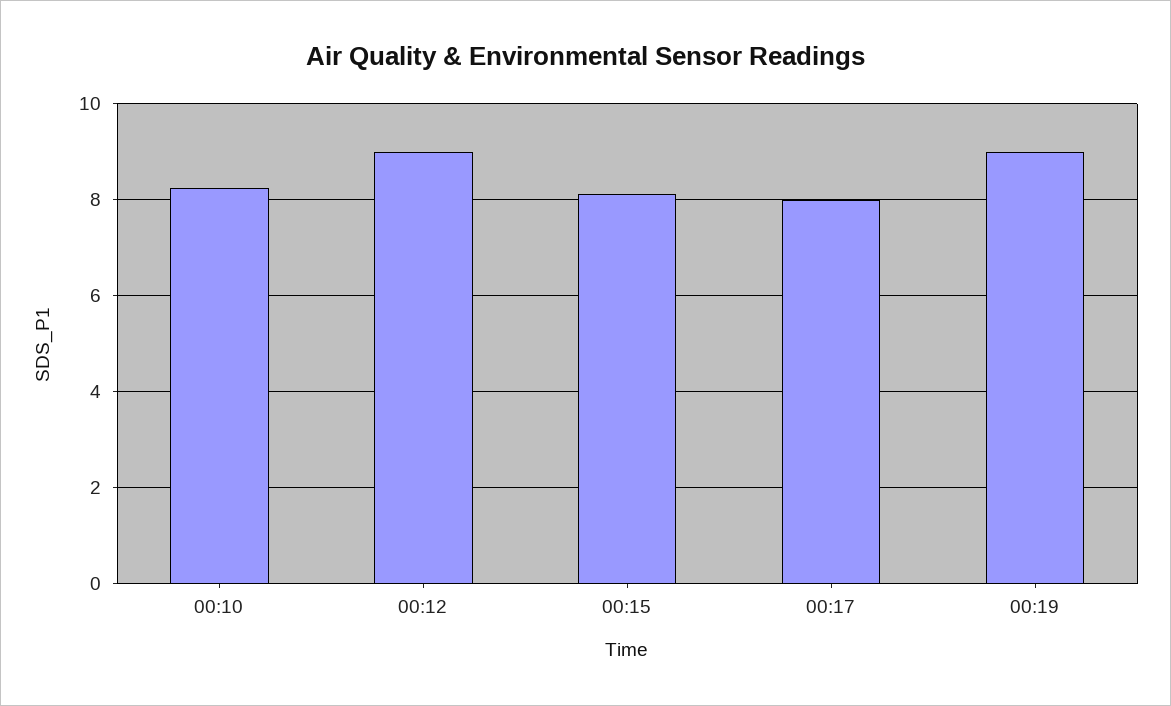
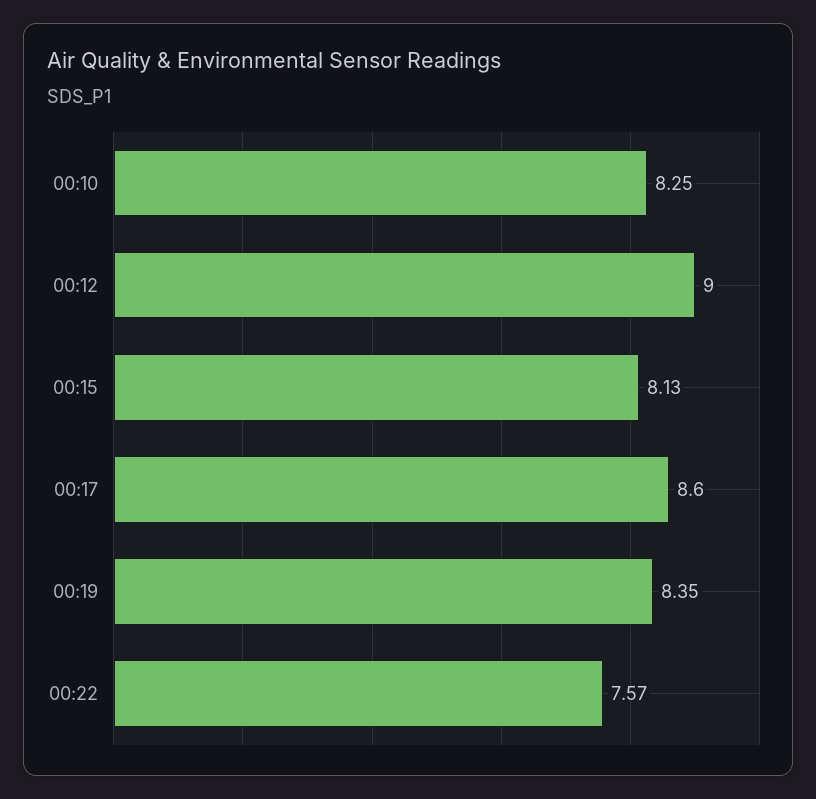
00:17: 8 -> 8.6
00:19: 9 -> 8.35
00:22: none -> 7.57

